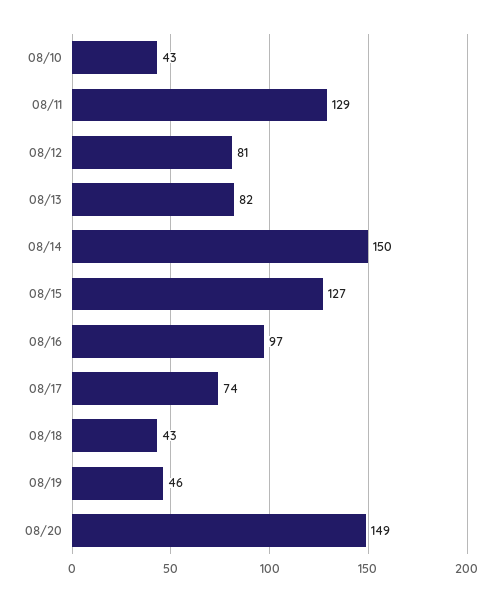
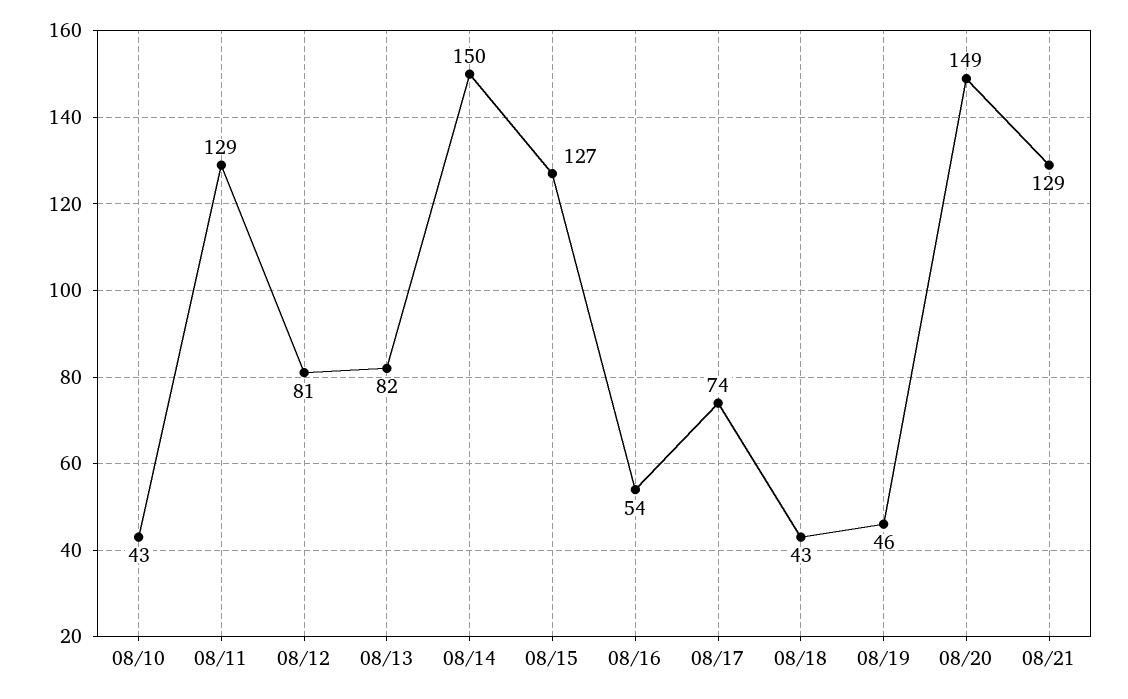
08/16: 97 -> 54
08/21: none -> 129

